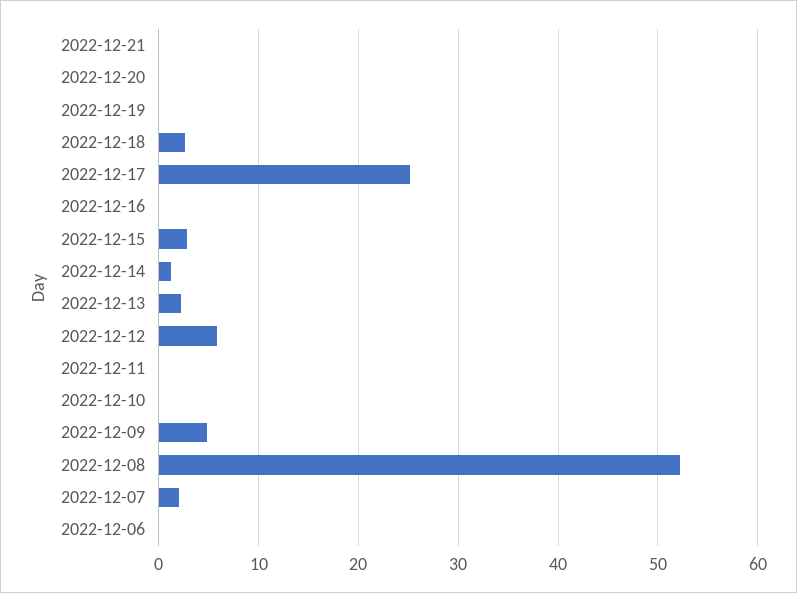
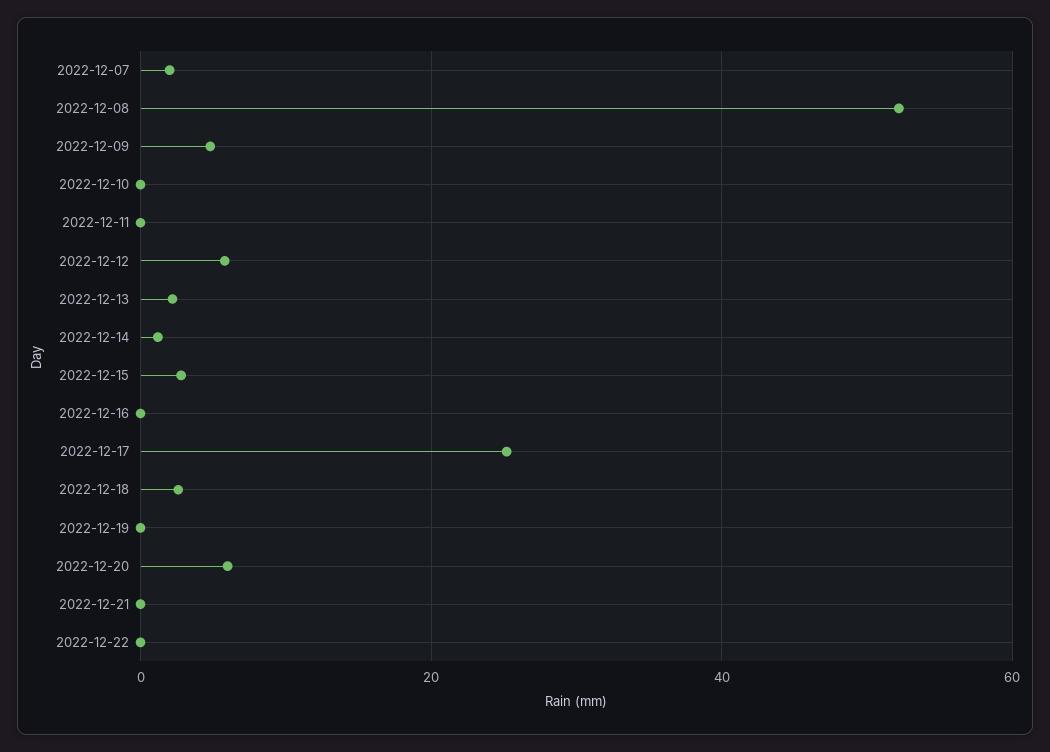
2022-12-20: 0 -> 6
2022-12-06: 0 -> none
2022-12-22: none -> 0

